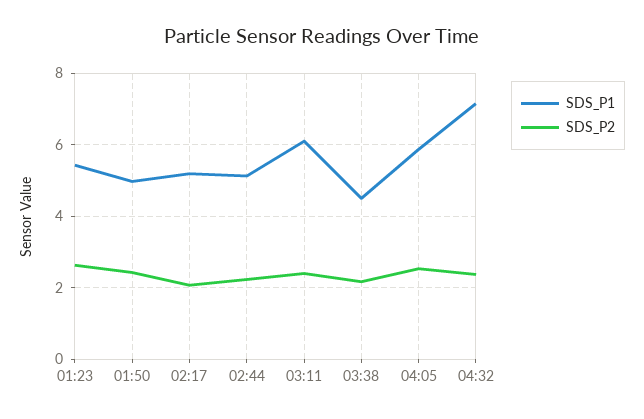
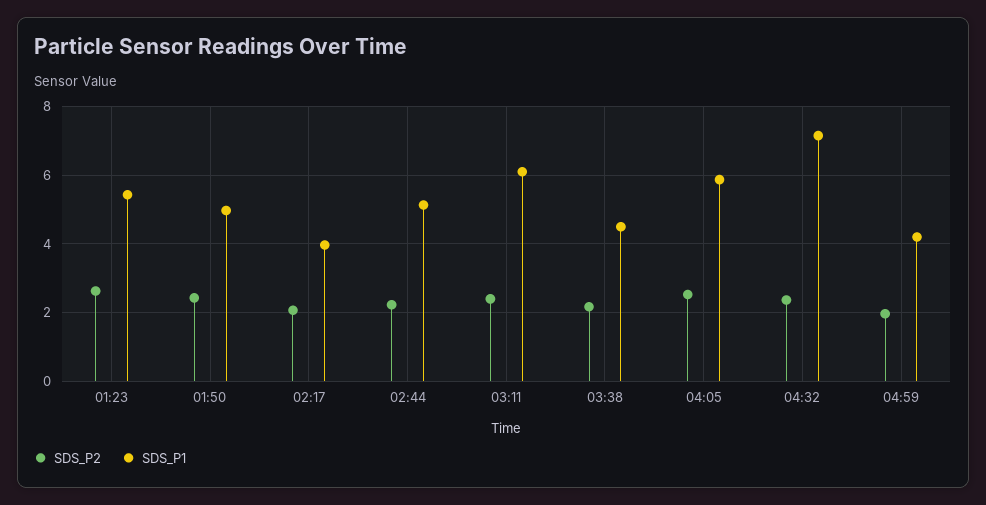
SDS_P1, 02:17: 5.2 -> 4
SDS_P2, 04:59: none -> 2
SDS_P1, 04:59: none -> 4.2

